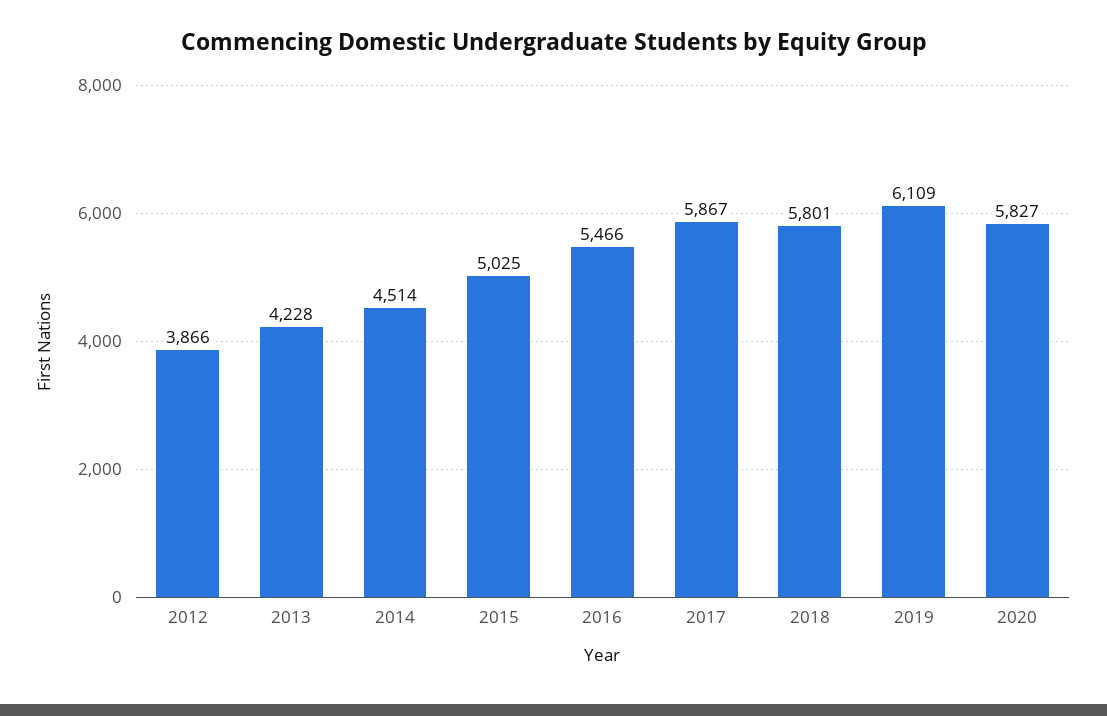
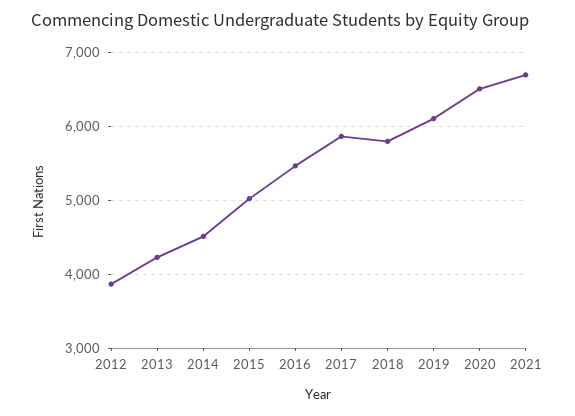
2020: 5827 -> 6500
2021: none -> 6700

